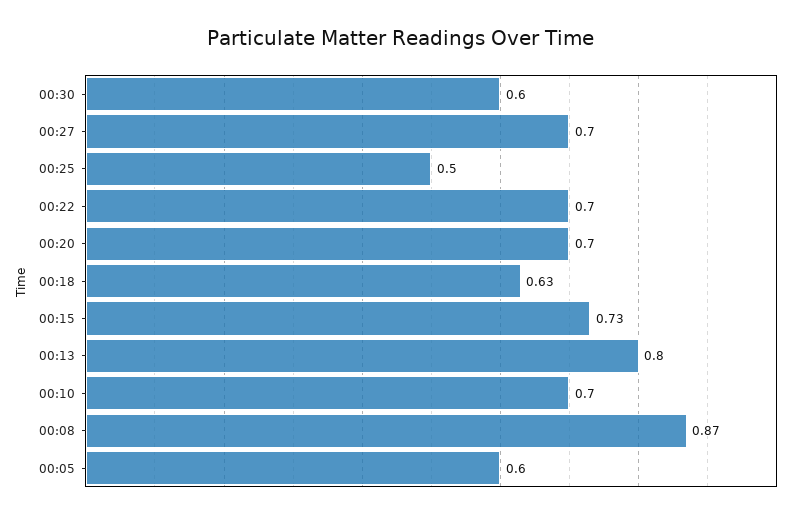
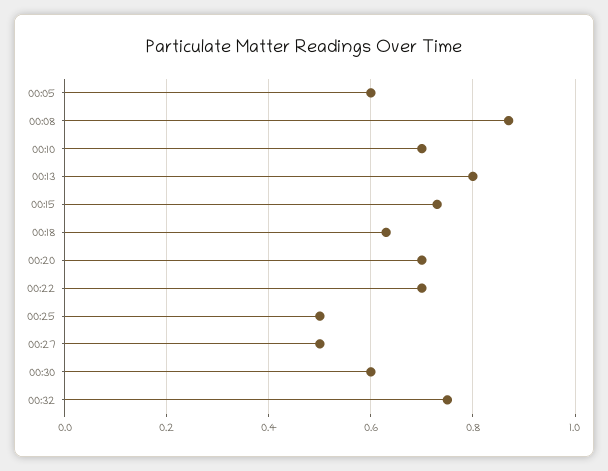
00:27: 0.7 -> 0.5
00:32: none -> 0.75

